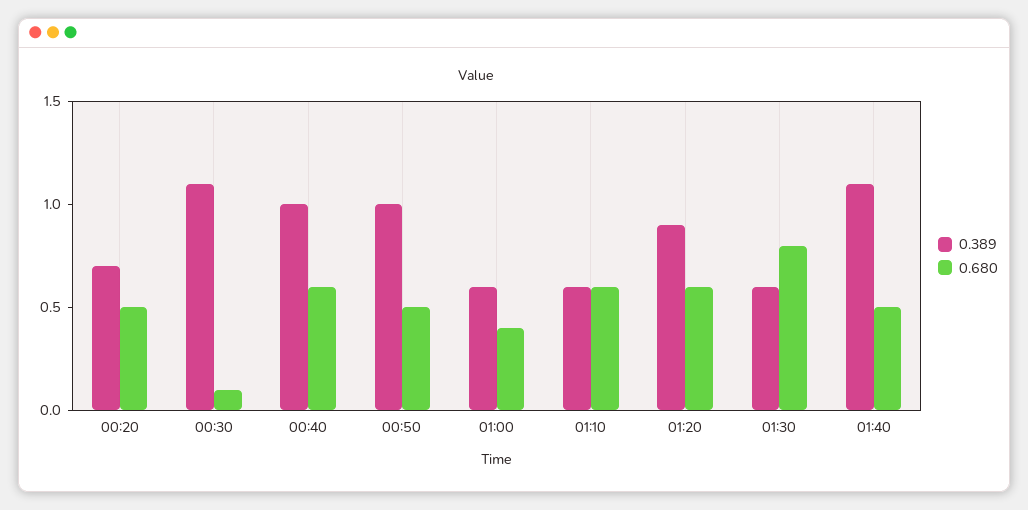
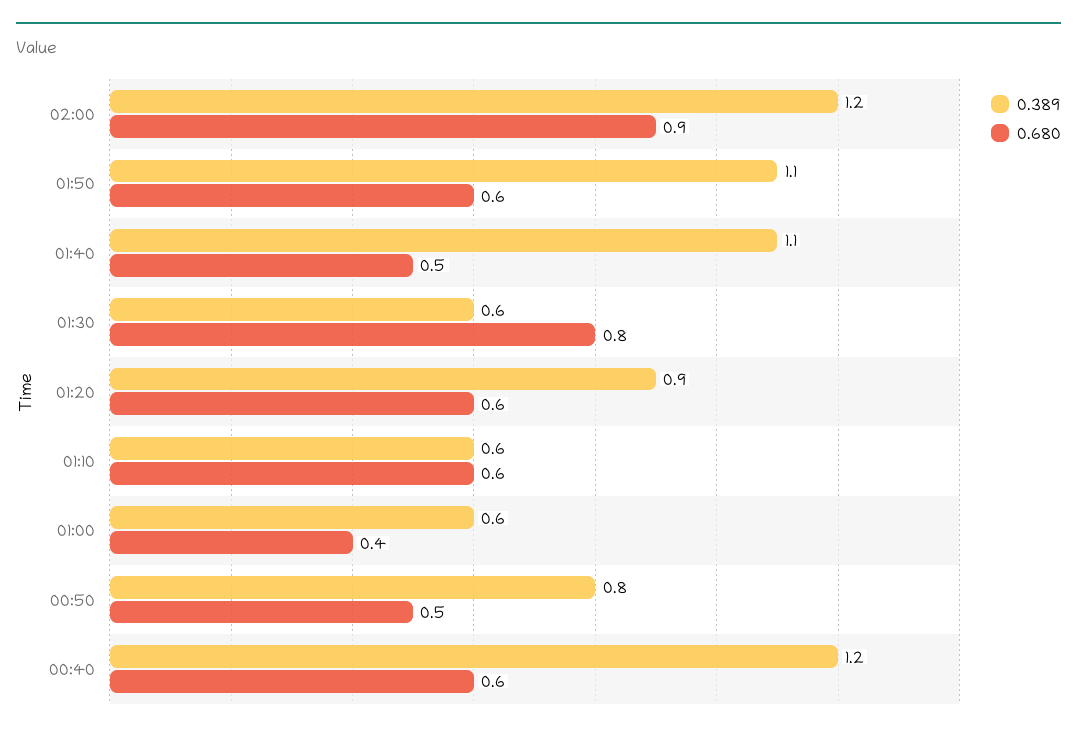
0.389, 00:20: 0.7 -> none
0.680, 00:20: 0.5 -> none
0.389, 00:30: 1.1 -> none
0.680, 00:30: 0.1 -> none
0.389, 00:40: 1 -> 1.2
0.389, 00:50: 1 -> 0.8
0.389, 02:00: none -> 1.2
0.680, 02:00: none -> 0.9
0.389, 01:50: none -> 1.1
0.680, 01:50: none -> 0.6

